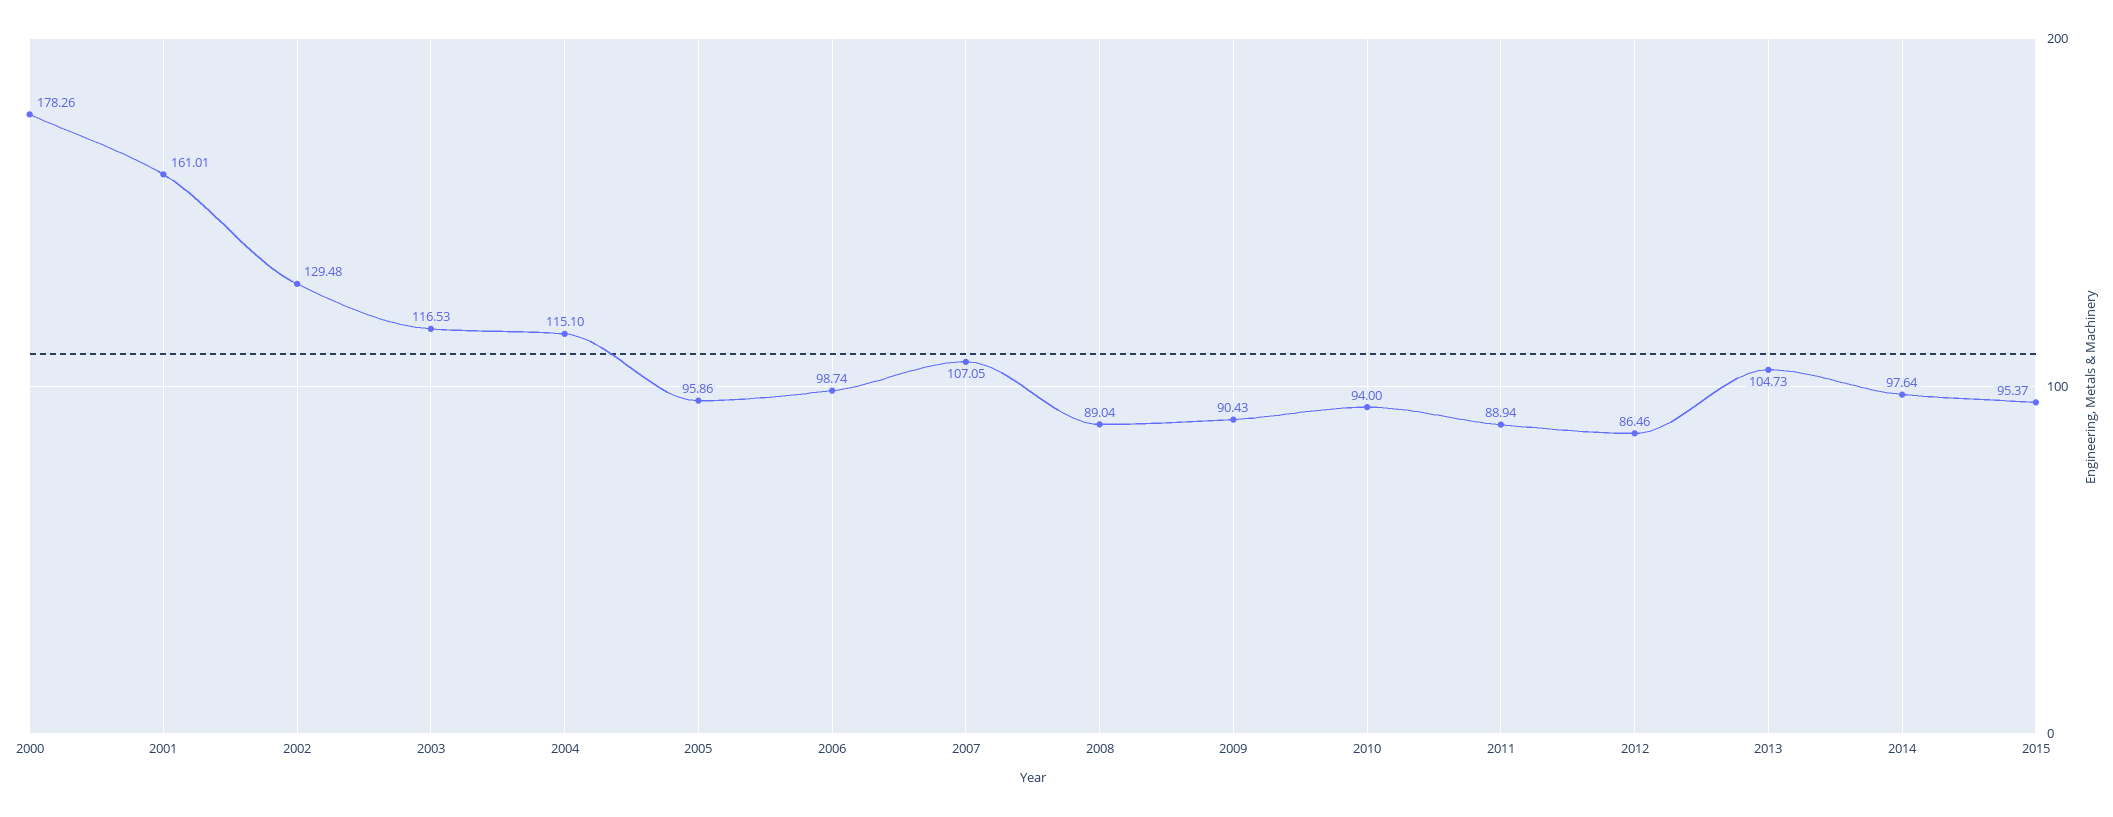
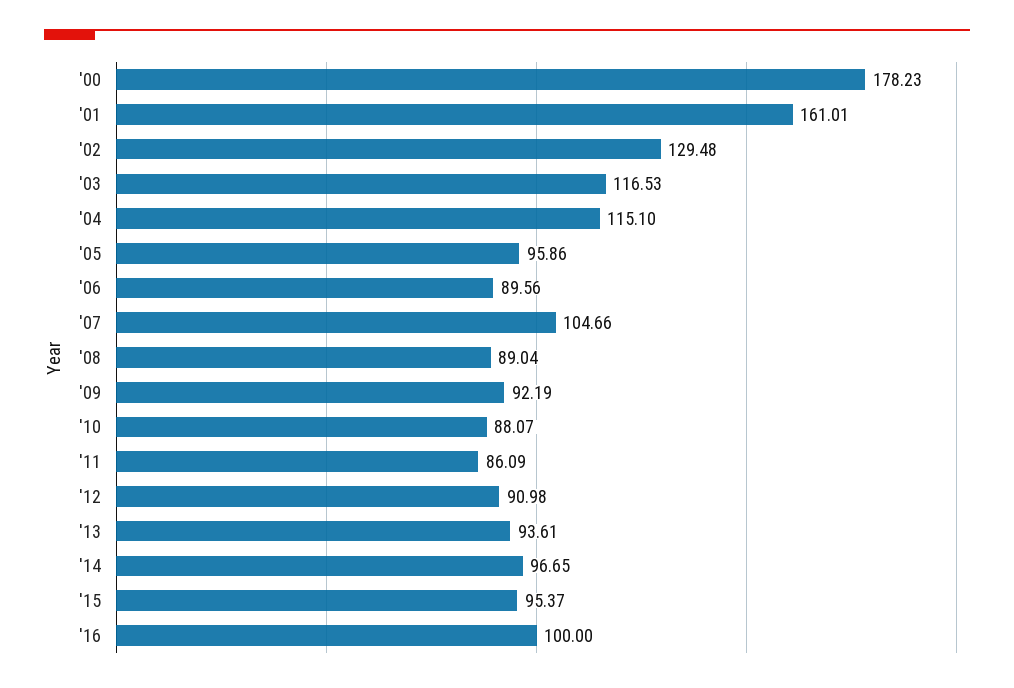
2000: 178.26 -> 178.23
2006: 98.74 -> 89.56
2007: 107.05 -> 104.66
2009: 90.43 -> 92.19
2010: 94 -> 88.07
2011: 88.94 -> 86.09
2012: 86.46 -> 90.98
2013: 104.73 -> 93.61
2014: 97.64 -> 96.65
'16: none -> 100

